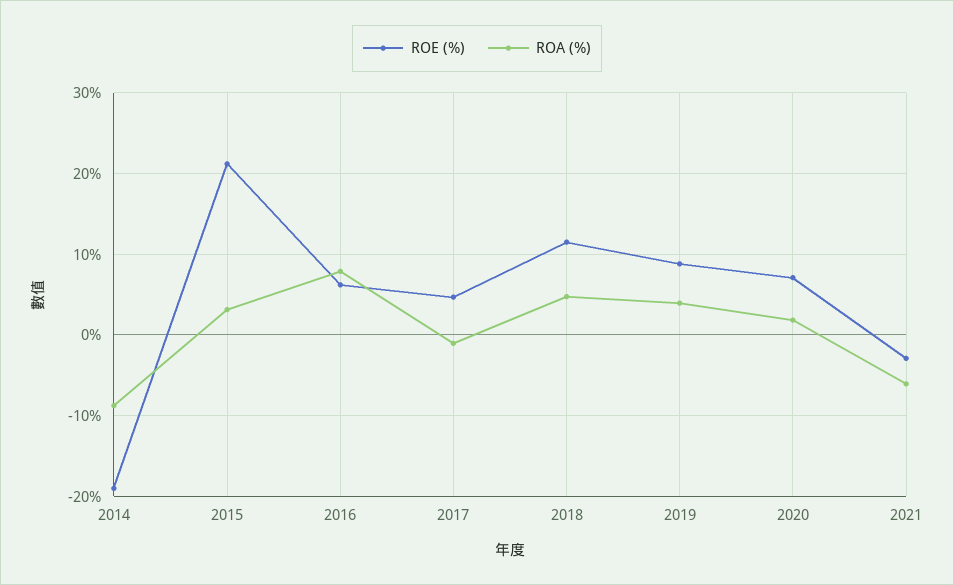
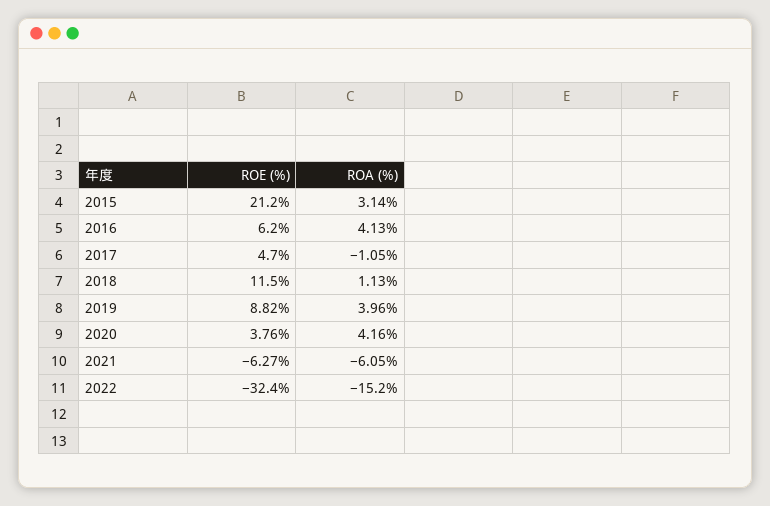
ROE (%), 2014: -19 -> none
ROA (%), 2014: -9 -> none
ROA (%), 2016: 8 -> 4.13
ROA (%), 2018: 5 -> 1.13
ROE (%), 2020: 7 -> 3.76
ROA (%), 2020: 2 -> 4.16
ROE (%), 2021: -3 -> -6.27
ROE (%), 2022: none -> -32.4
ROA (%), 2022: none -> -15.2

